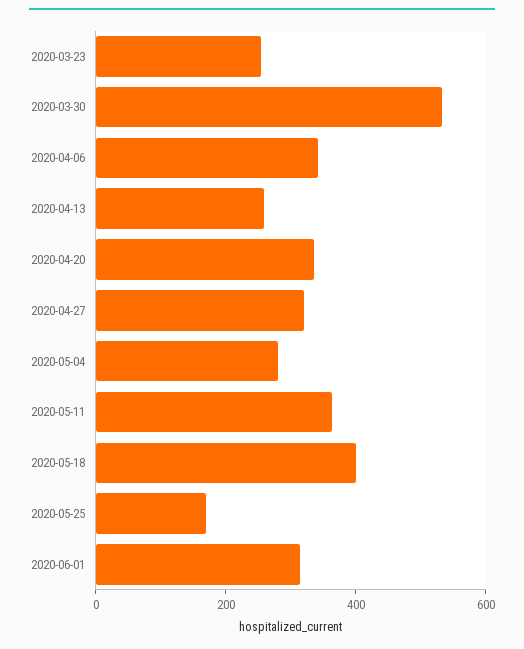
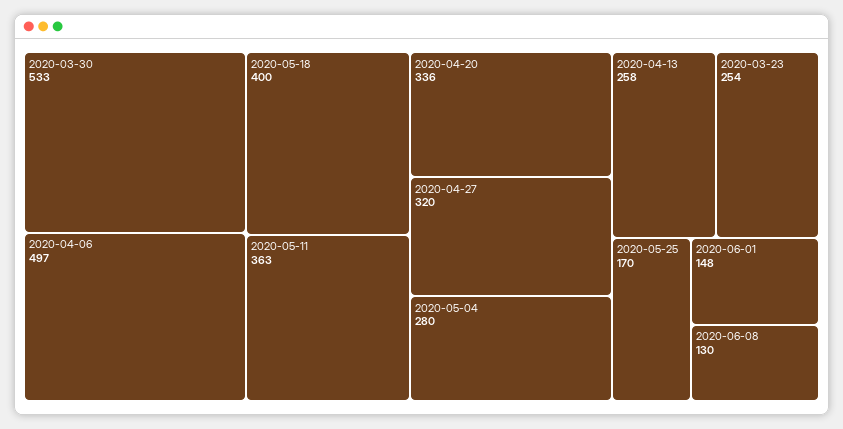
2020-04-06: 350 -> 497
2020-06-01: 300 -> 148
2020-06-08: none -> 130

